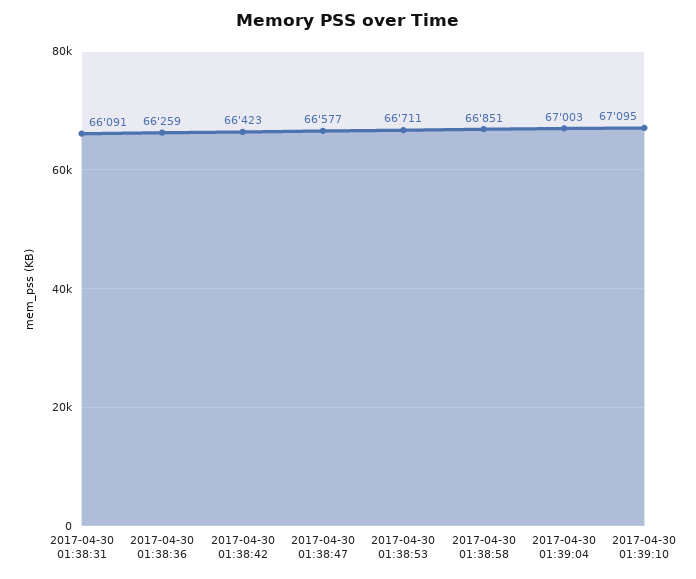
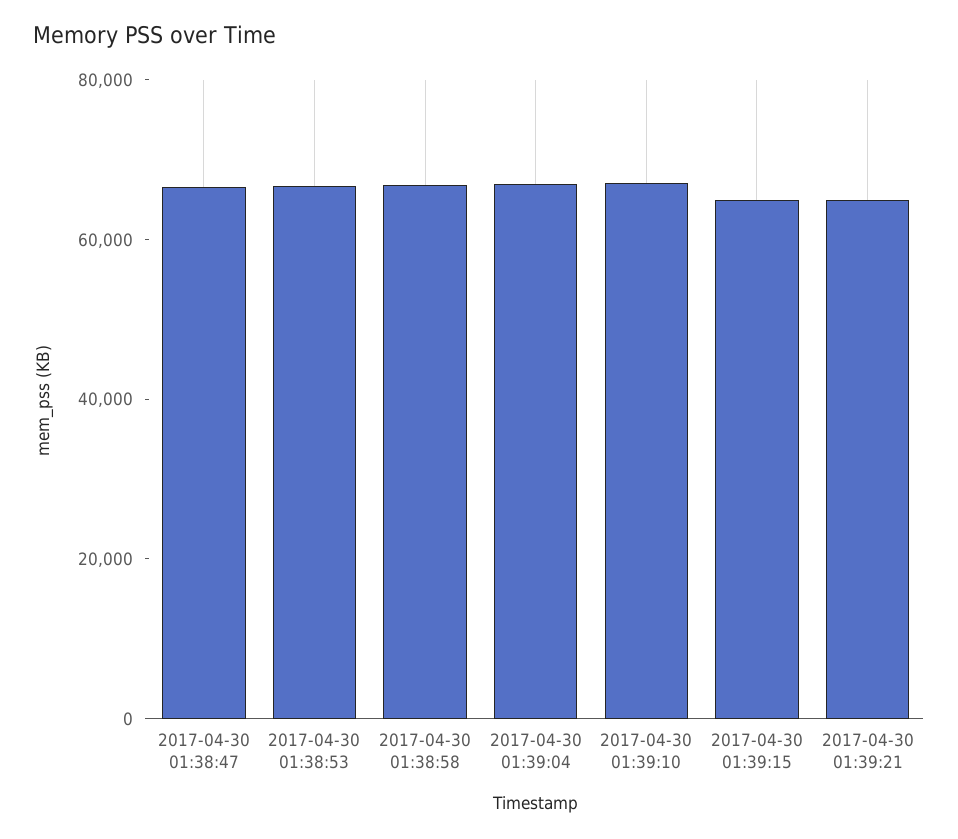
2017-04-30 01:38:31: 66091 -> none
2017-04-30 01:38:36: 66259 -> none
2017-04-30 01:38:42: 66423 -> none
2017-04-30 01:39:15: none -> 65000
2017-04-30 01:39:21: none -> 65000

